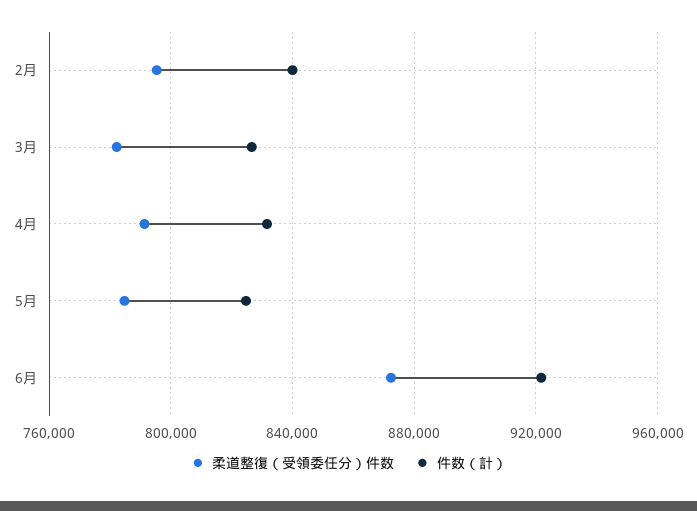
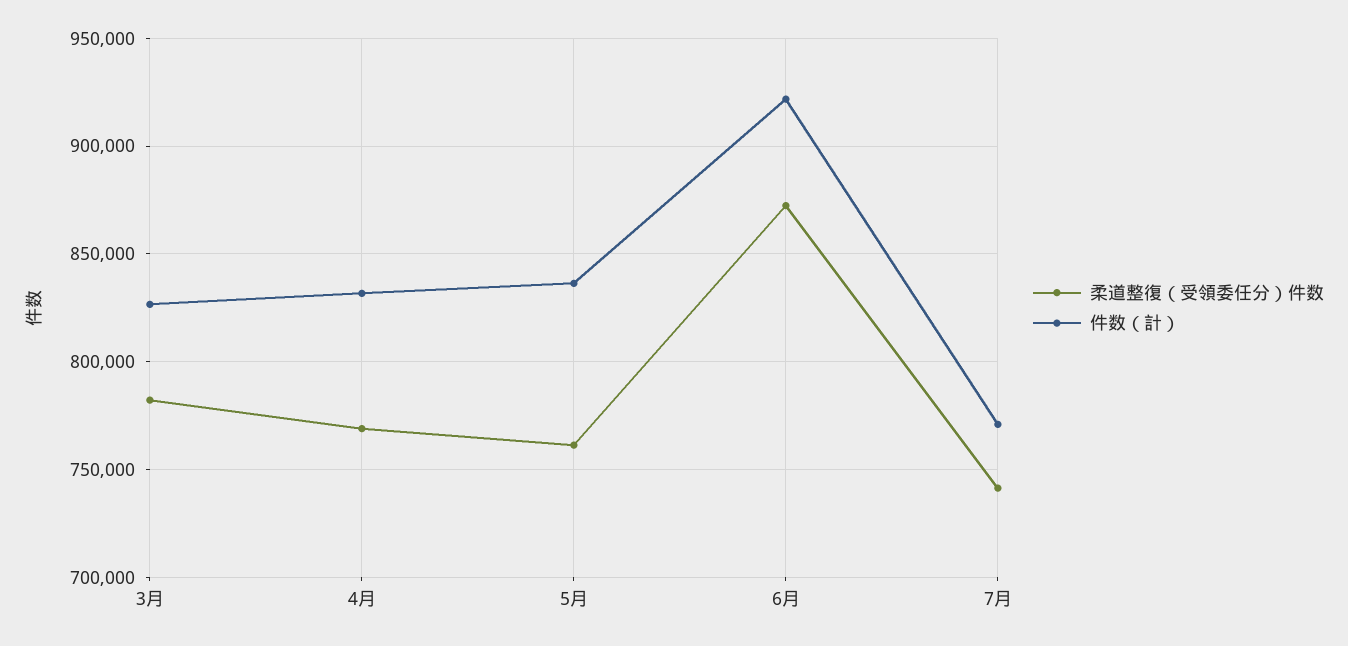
柔道整復（受領委任分）件数, 2月: 795000 -> none
件数（計）, 2月: 840000 -> none
柔道整復（受領委任分）件数, 4月: 790000 -> 770000
柔道整復（受領委任分）件数, 5月: 785000 -> 760000
件数（計）, 5月: 825000 -> 835000
柔道整復（受領委任分）件数, 7月: none -> 740000
件数（計）, 7月: none -> 770000

